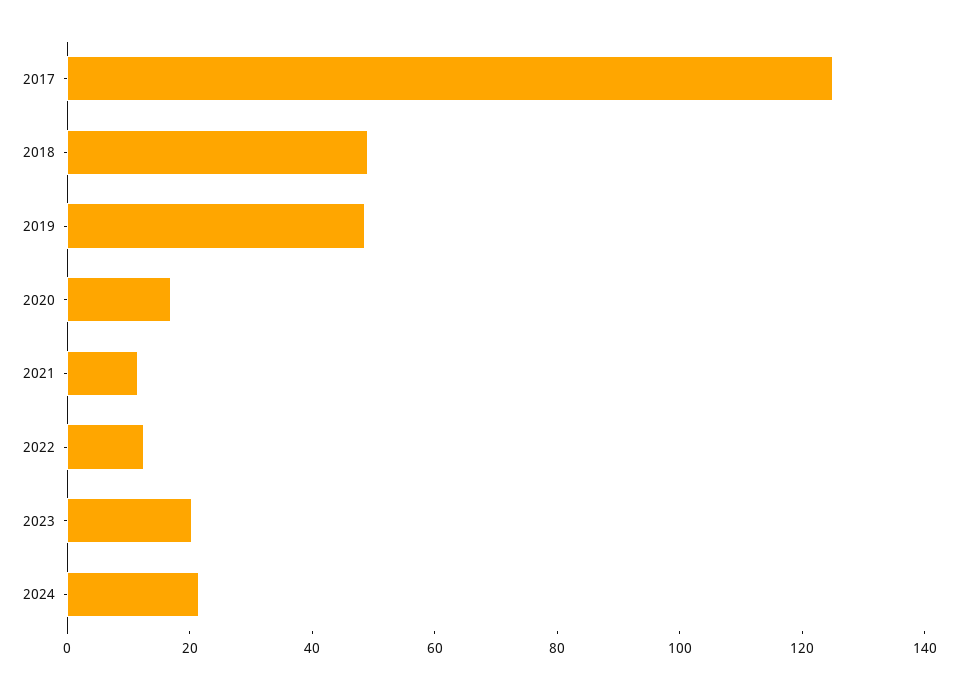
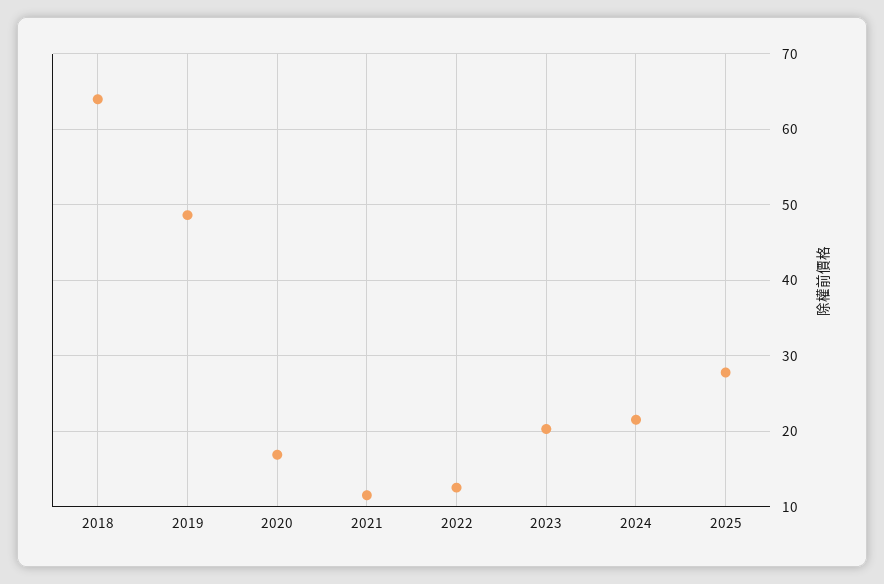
2017: 125 -> none
2018: 50 -> 64
2025: none -> 28

